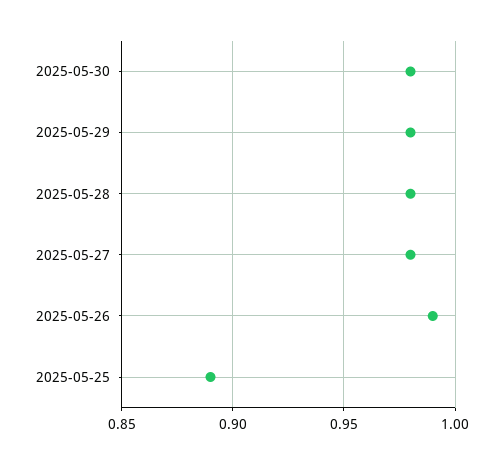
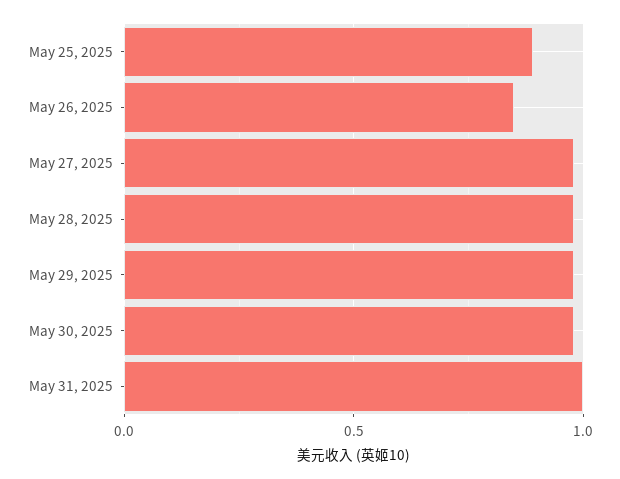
2025-05-26: 0.99 -> 0.85
May 31, 2025: none -> 1

